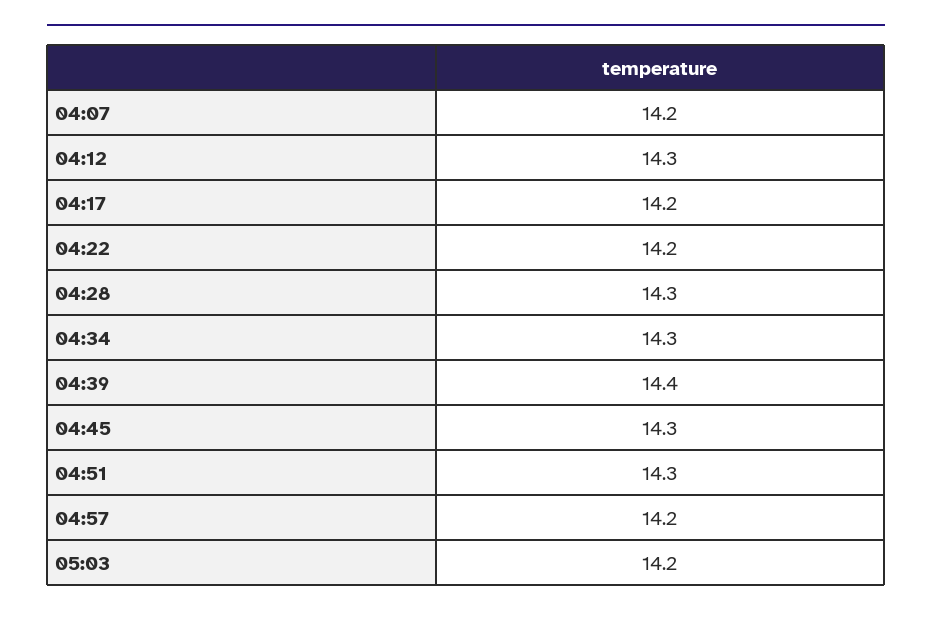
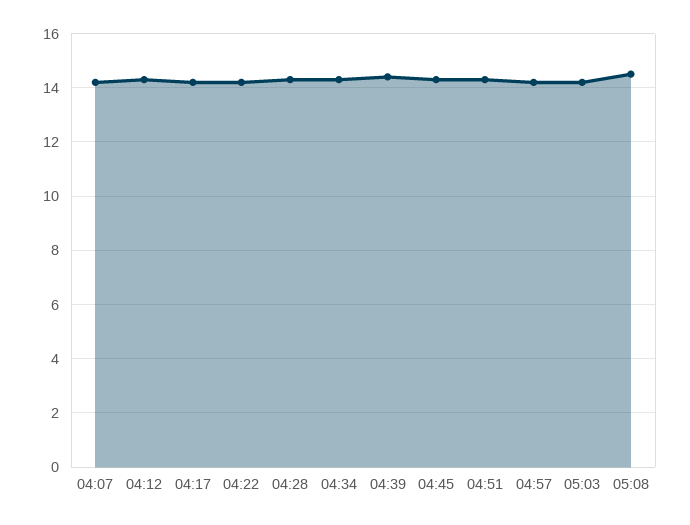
05:08: none -> 14.5

